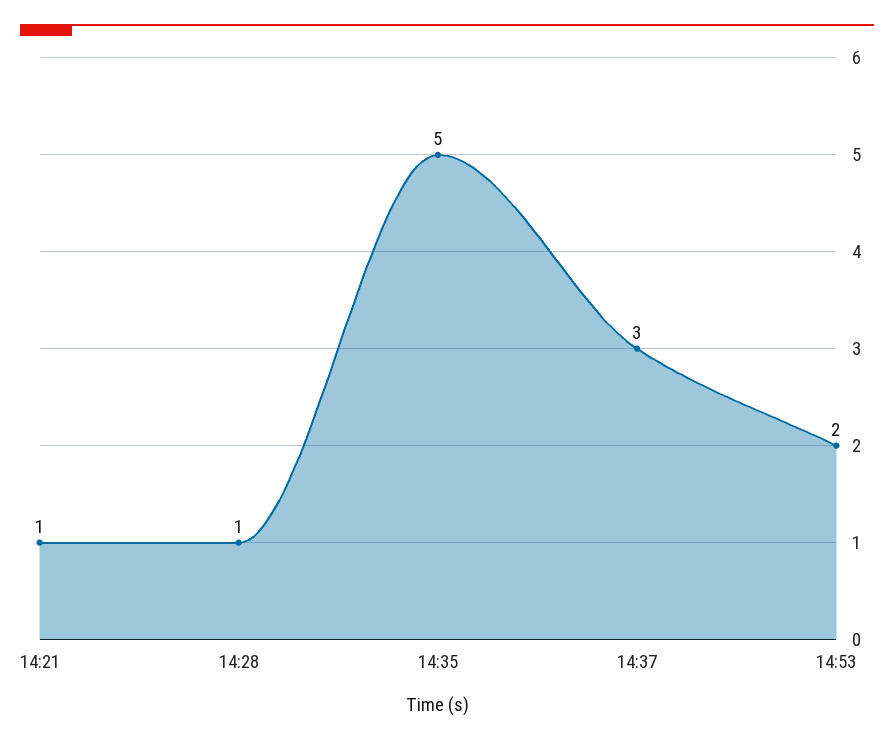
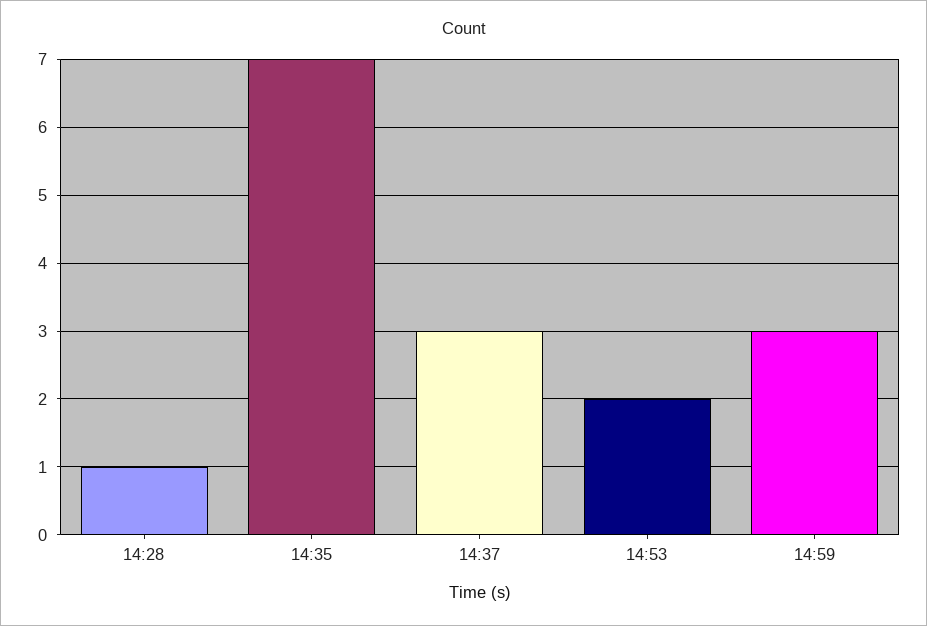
14:21: 1 -> none
14:35: 5 -> 7
14:59: none -> 3

